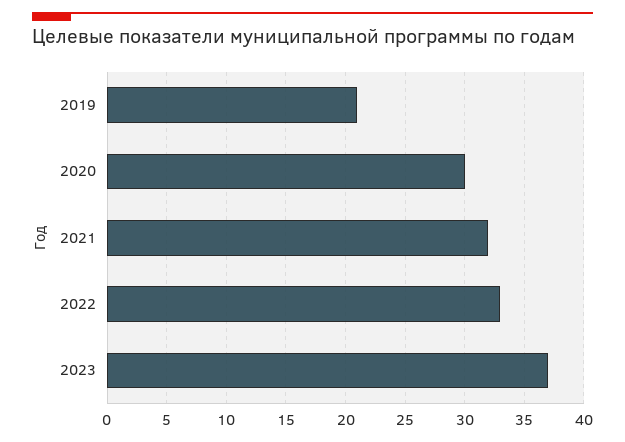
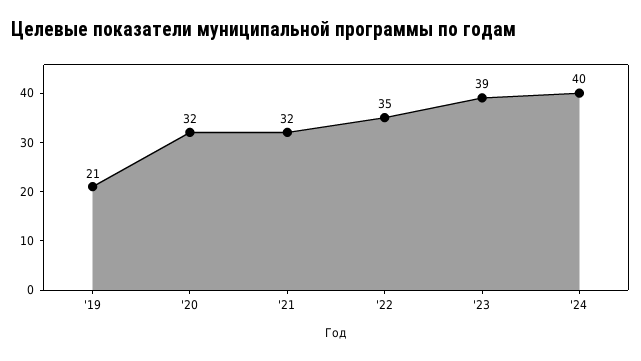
2020: 30 -> 32
2022: 33 -> 35
2023: 37 -> 39
'24: none -> 40

